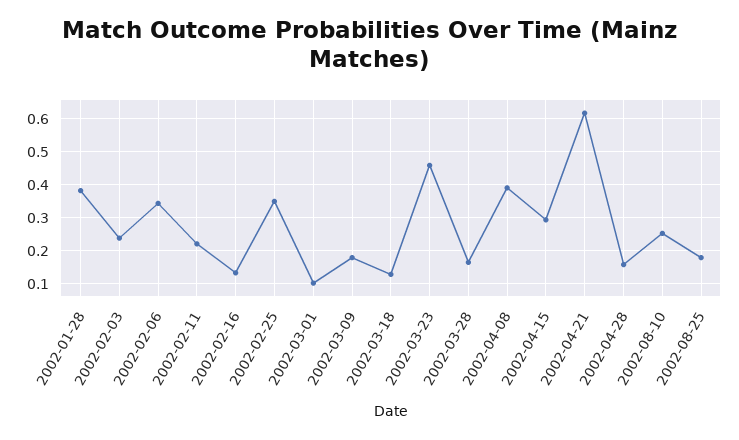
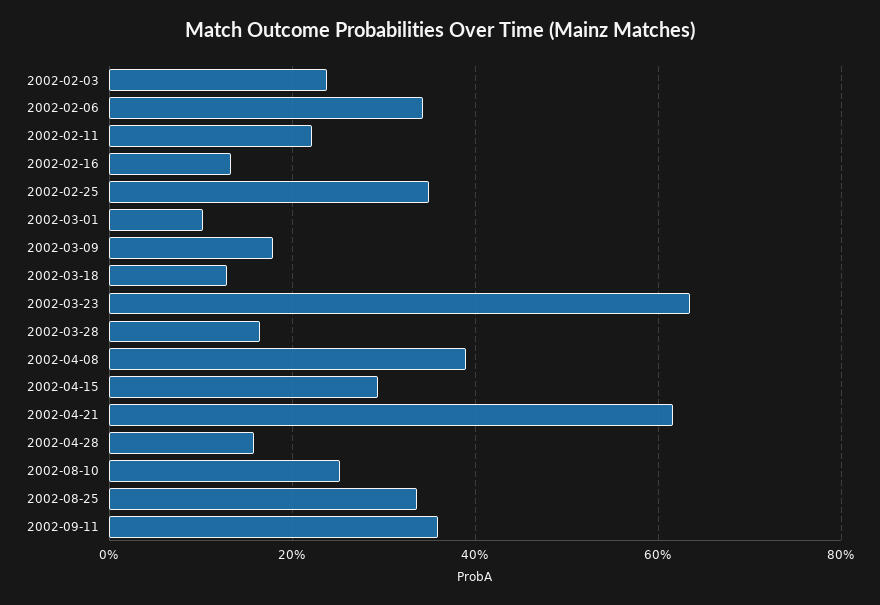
2002-01-28: 0.38 -> none
2002-03-23: 0.46 -> 0.64
2002-08-25: 0.18 -> 0.34
2002-09-11: none -> 0.36

